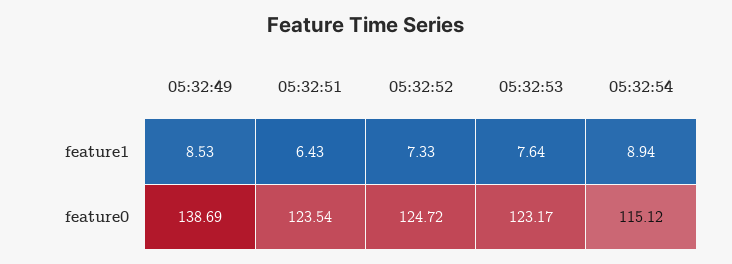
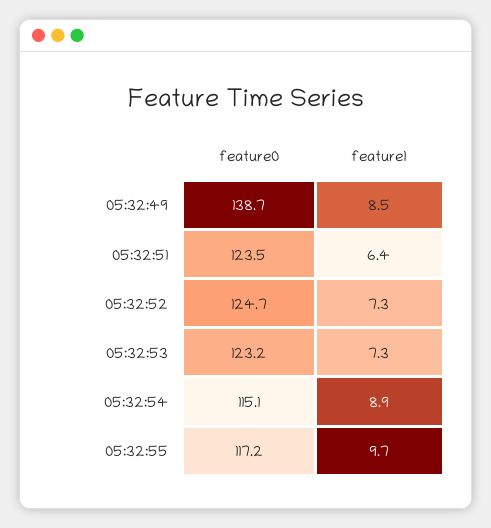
05:32:53, feature1: 7.64 -> 7.3
05:32:55, feature0: none -> 117.2
05:32:55, feature1: none -> 9.7

